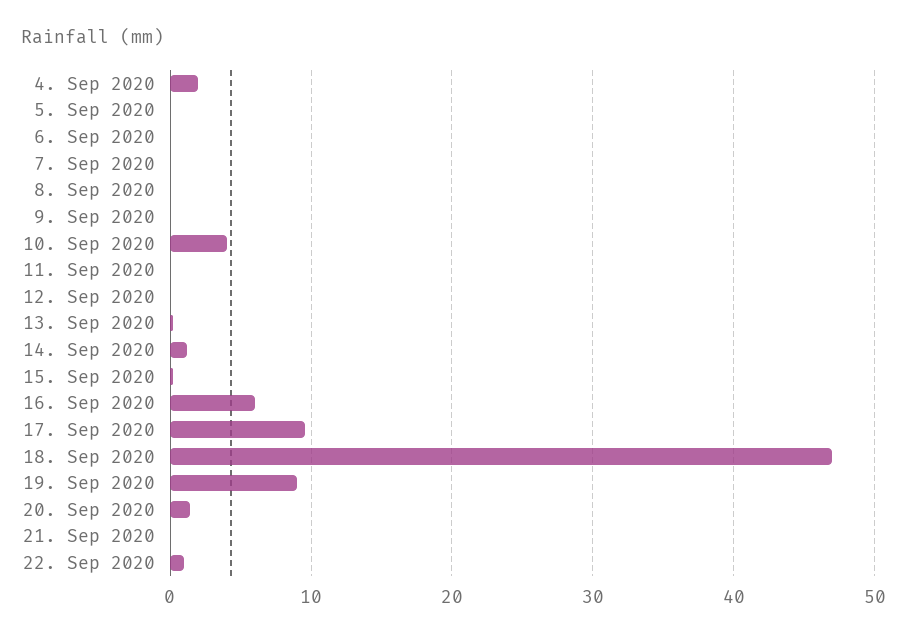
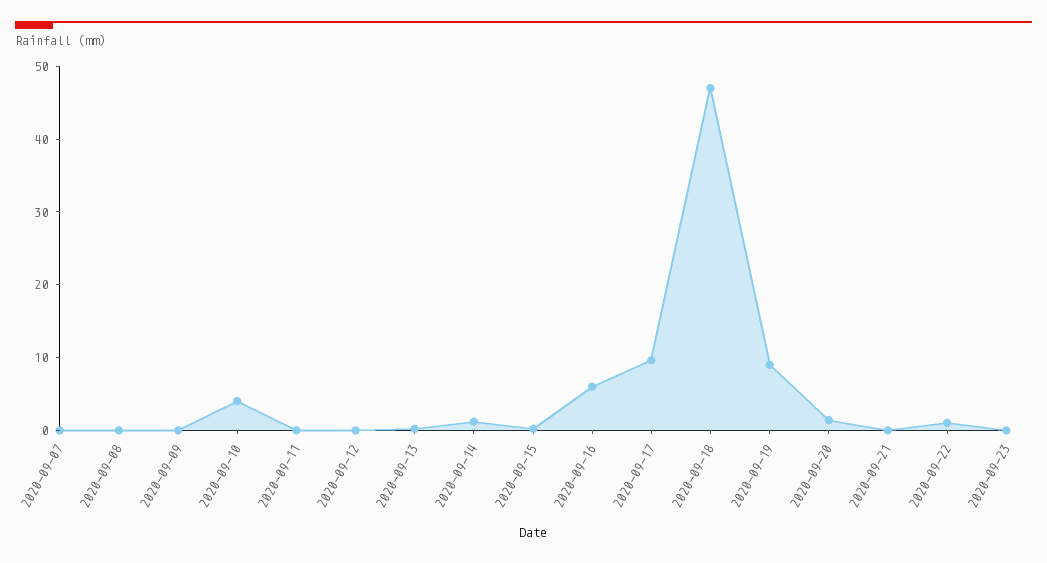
4. Sep 2020: 2 -> none
5. Sep 2020: 0 -> none
6. Sep 2020: 0 -> none
2020-09-23: none -> 0

